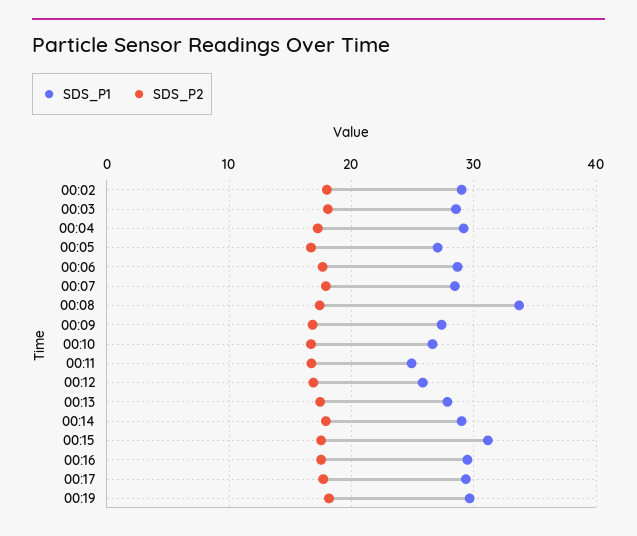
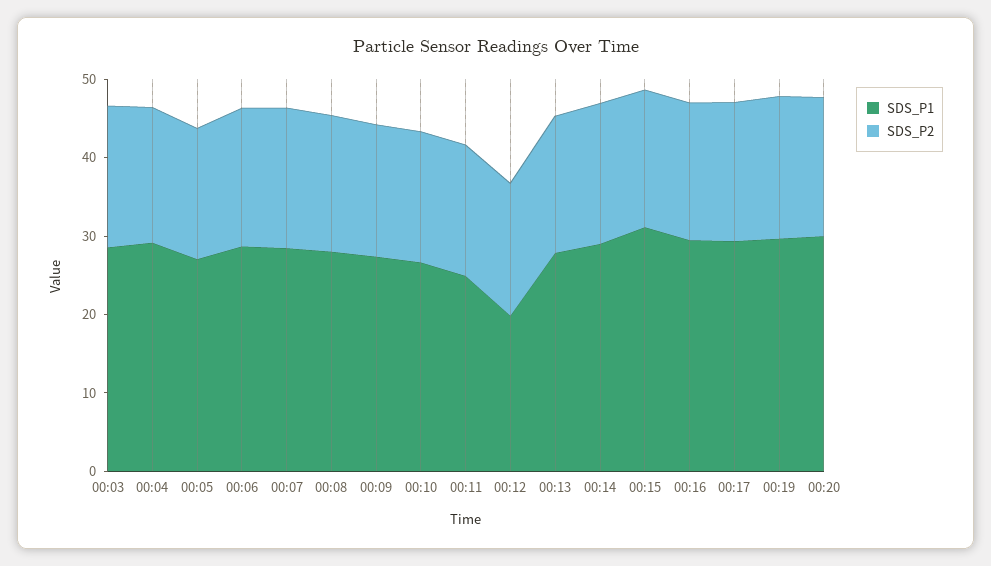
SDS_P1, 00:02: 29 -> none
SDS_P2, 00:02: 18 -> none
SDS_P1, 00:08: 34 -> 28
SDS_P1, 00:12: 26 -> 20
SDS_P1, 00:20: none -> 30
SDS_P2, 00:20: none -> 18

